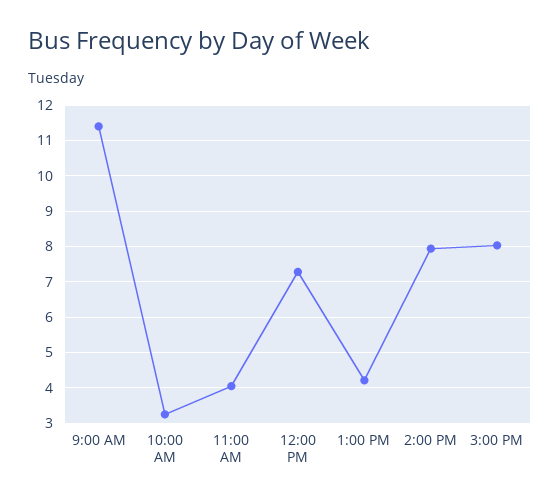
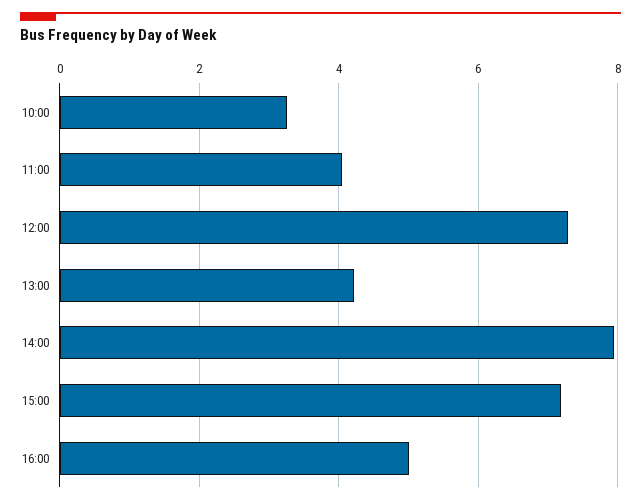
9:00 AM: 11.4 -> none
3:00 PM: 8 -> 7.2
16:00: none -> 5

